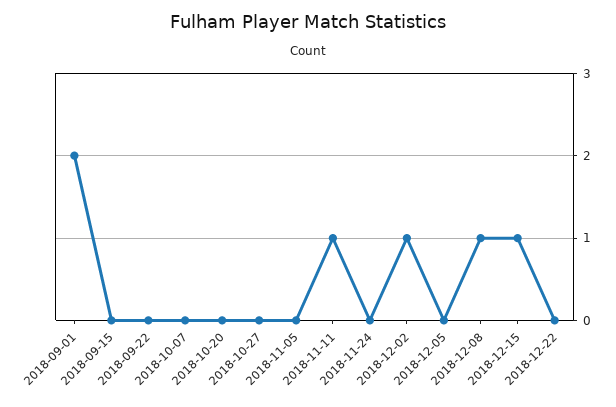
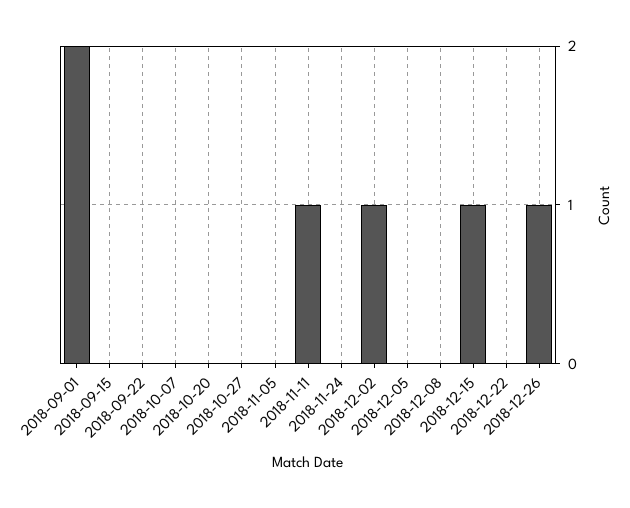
2018-12-08: 1 -> 0
2018-12-26: none -> 1

